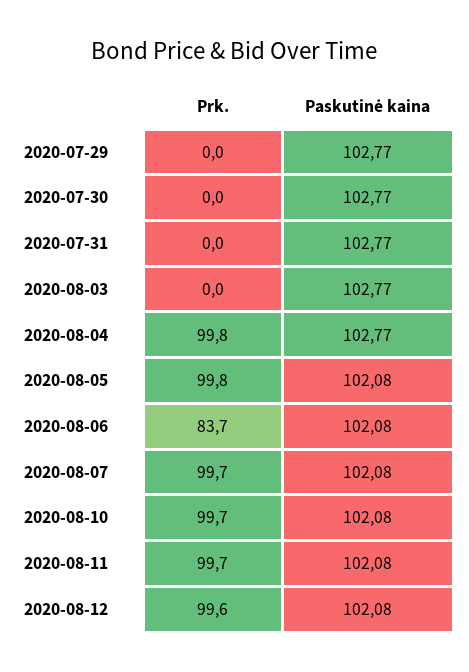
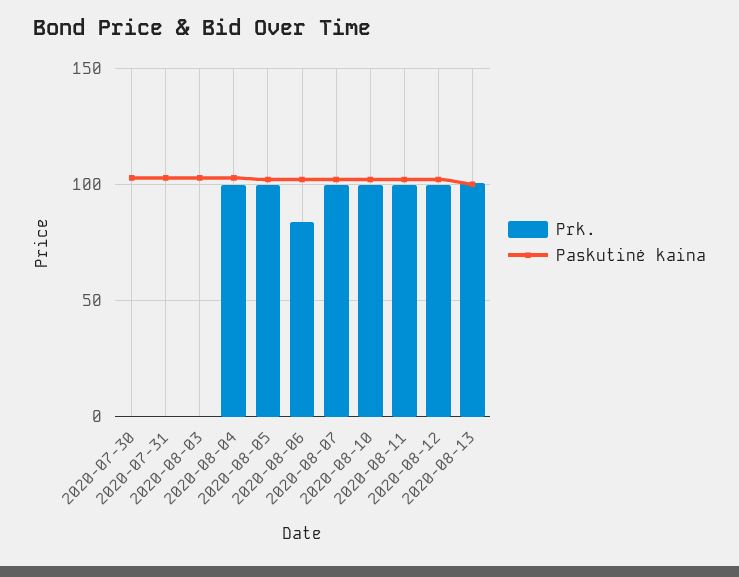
Prk., 2020-07-29: 0 -> none
Paskutinė kaina, 2020-07-29: 102.77 -> none
Prk., 2020-08-13: none -> 100
Paskutinė kaina, 2020-08-13: none -> 100

